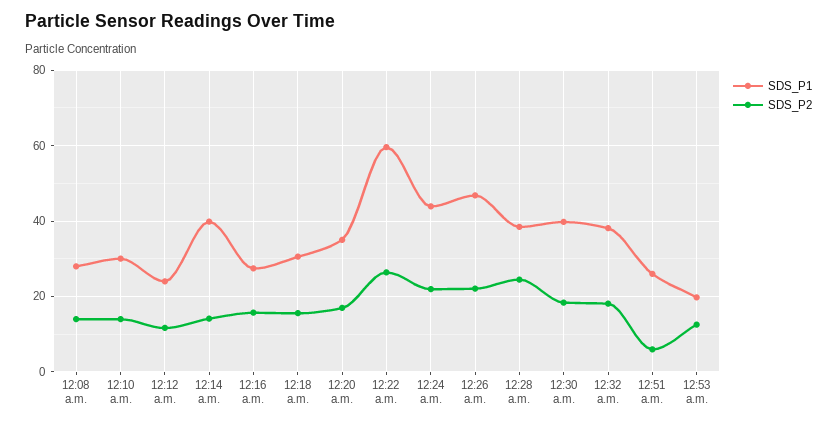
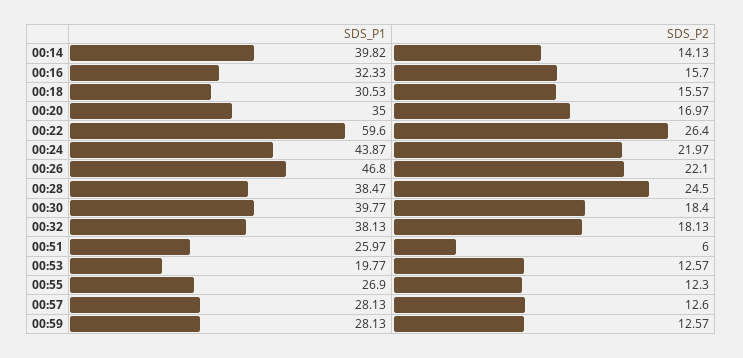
SDS_P1, 12:08 a.m.: 28 -> none
SDS_P2, 12:08 a.m.: 14 -> none
SDS_P1, 12:10 a.m.: 30 -> none
SDS_P2, 12:10 a.m.: 14 -> none
SDS_P1, 12:12 a.m.: 24 -> none
SDS_P2, 12:12 a.m.: 12 -> none
SDS_P1, 12:16 a.m.: 28 -> 32.33
SDS_P1, 00:55: none -> 26.9
SDS_P2, 00:55: none -> 12.3
SDS_P1, 00:57: none -> 28.13
SDS_P2, 00:57: none -> 12.6
SDS_P1, 00:59: none -> 28.13
SDS_P2, 00:59: none -> 12.57

